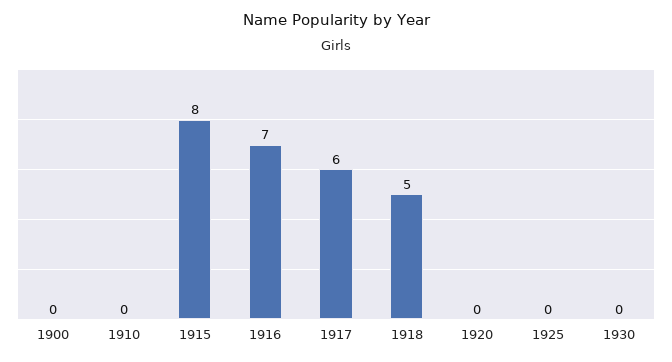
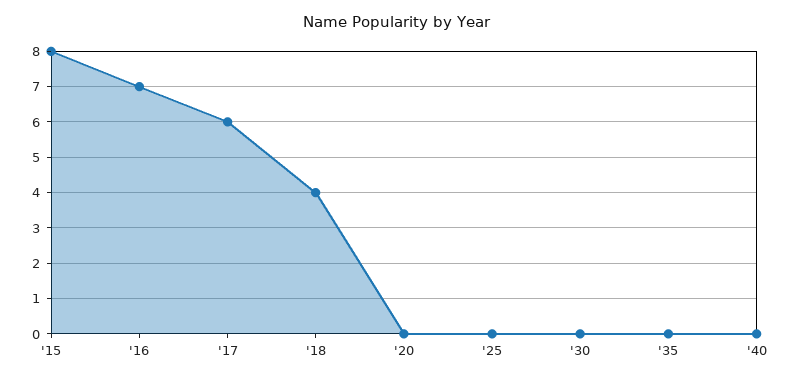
1900: 0 -> none
1910: 0 -> none
1918: 5 -> 4
'35: none -> 0
'40: none -> 0

